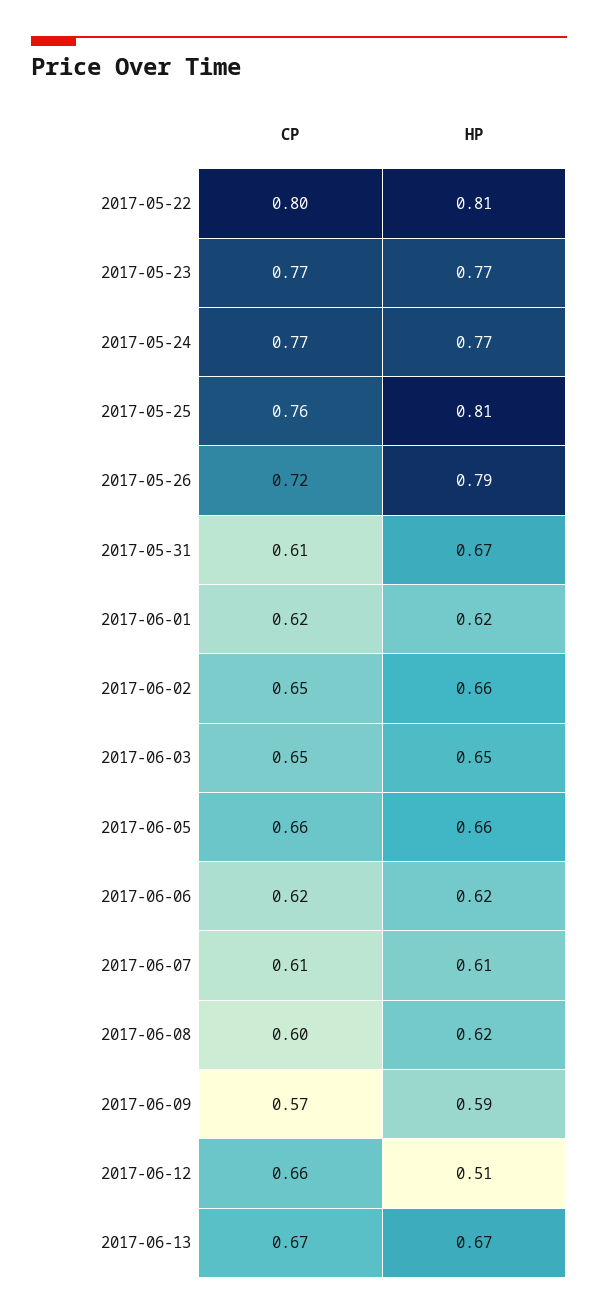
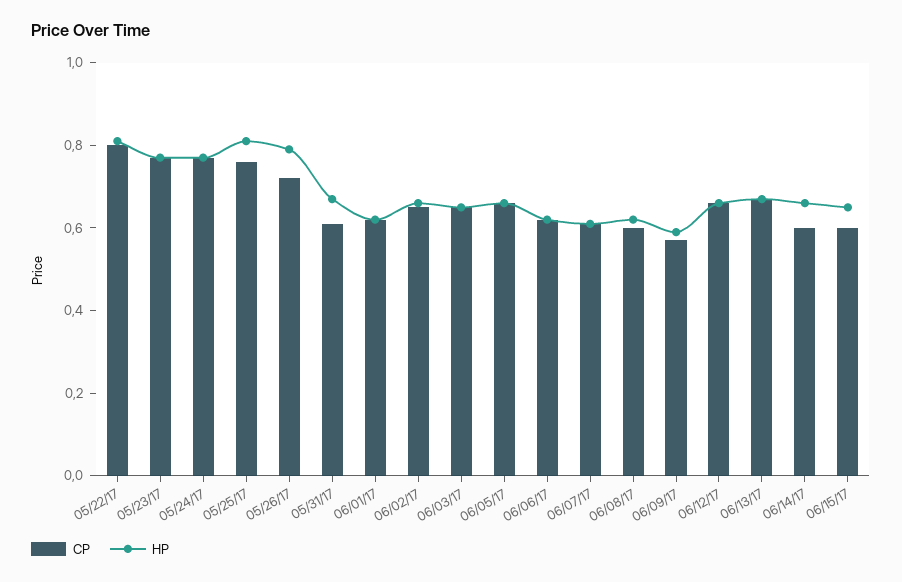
HP, 2017-06-12: 0.51 -> 0.65
CP, 06/14/17: none -> 0.6
HP, 06/14/17: none -> 0.65
CP, 06/15/17: none -> 0.6
HP, 06/15/17: none -> 0.65

